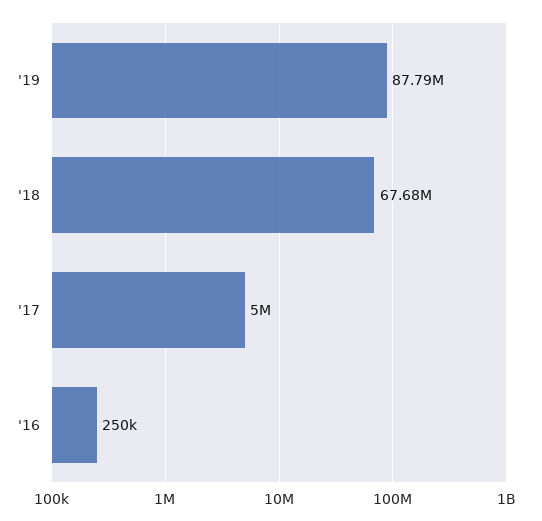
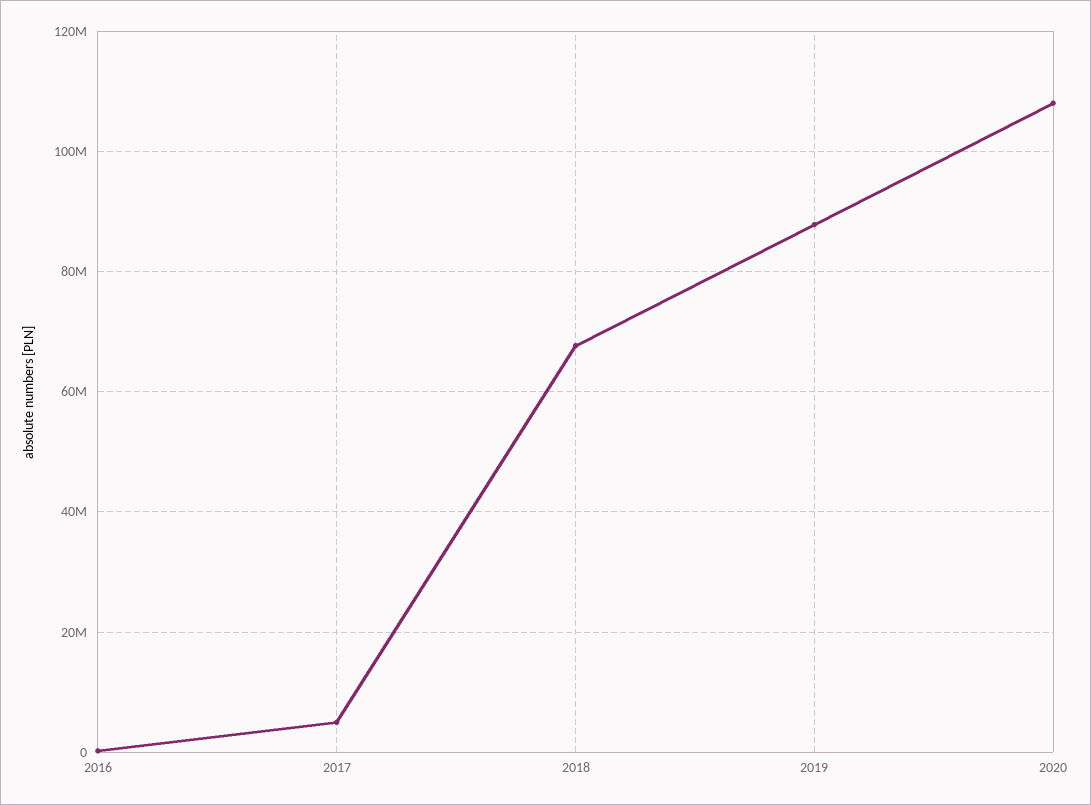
2020: none -> 108000000

